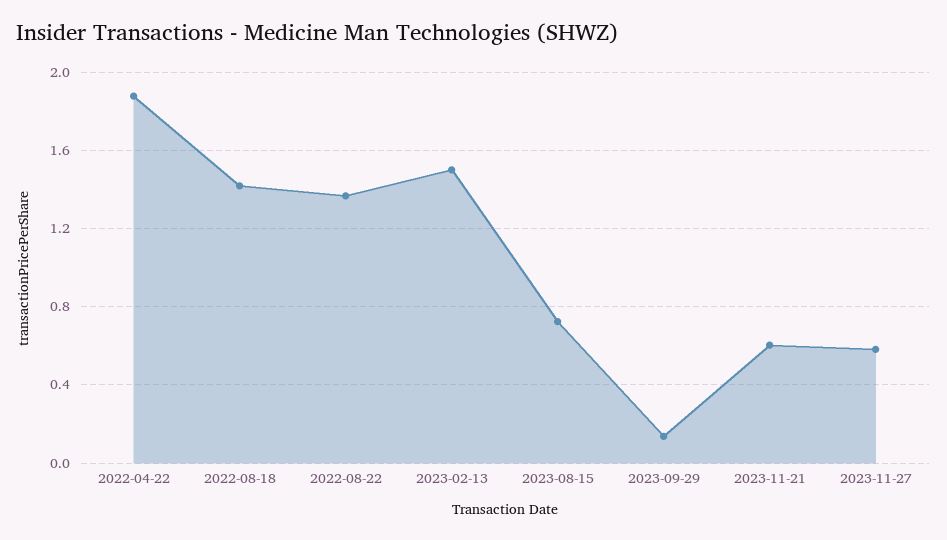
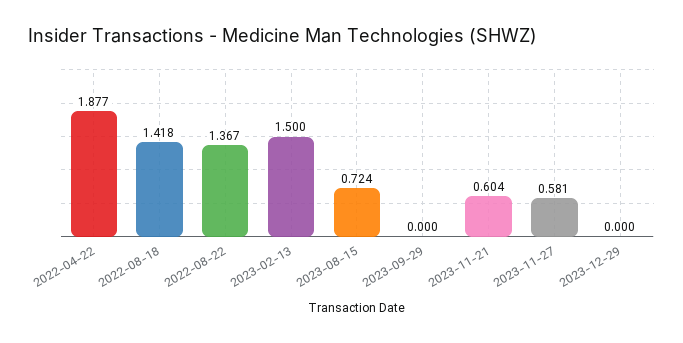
2023-09-29: 0.15 -> 0
2023-12-29: none -> 0

